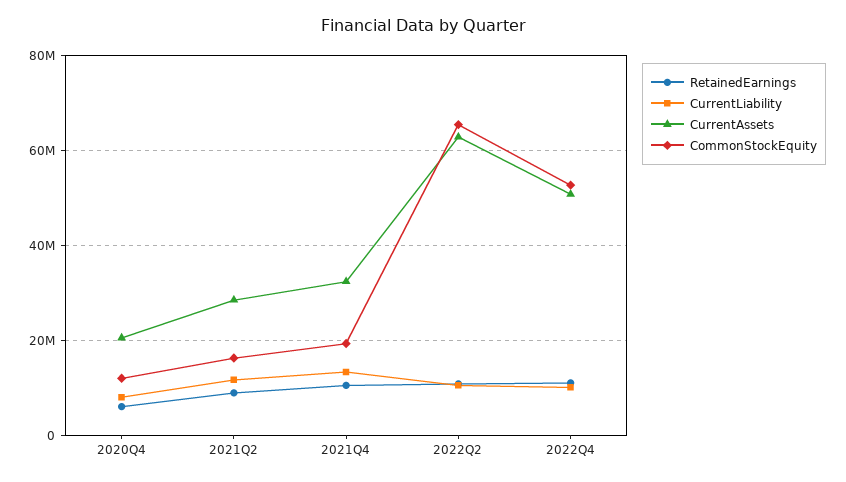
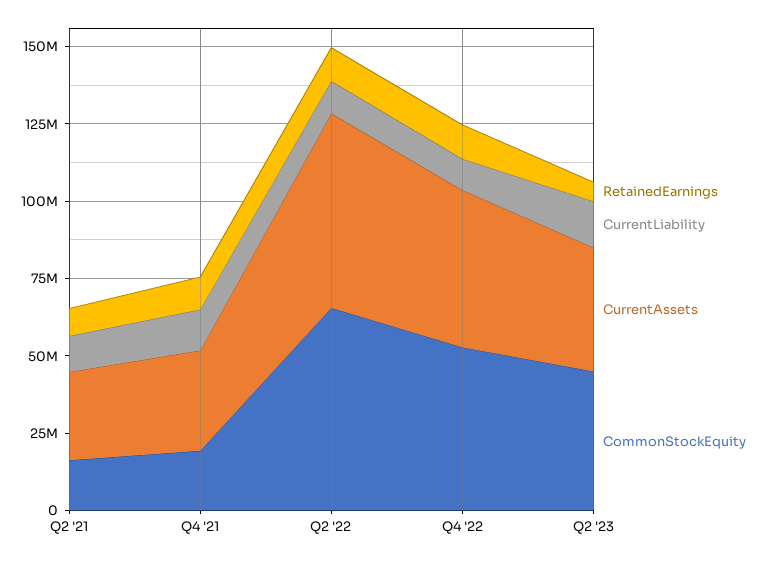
RetainedEarnings, 2020Q4: 6000000 -> none
CurrentLiability, 2020Q4: 8000000 -> none
CurrentAssets, 2020Q4: 20000000 -> none
CommonStockEquity, 2020Q4: 12000000 -> none
RetainedEarnings, Q2 '23: none -> 5000000
CurrentLiability, Q2 '23: none -> 15000000
CurrentAssets, Q2 '23: none -> 40000000
CommonStockEquity, Q2 '23: none -> 45000000

